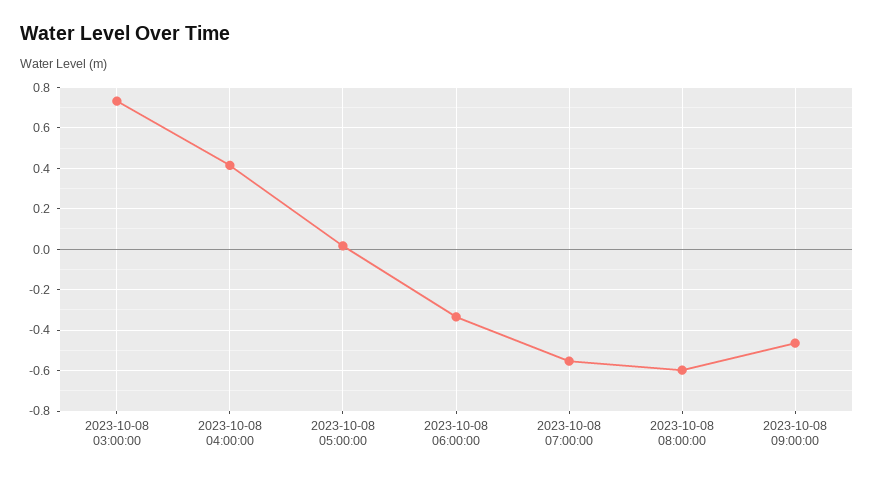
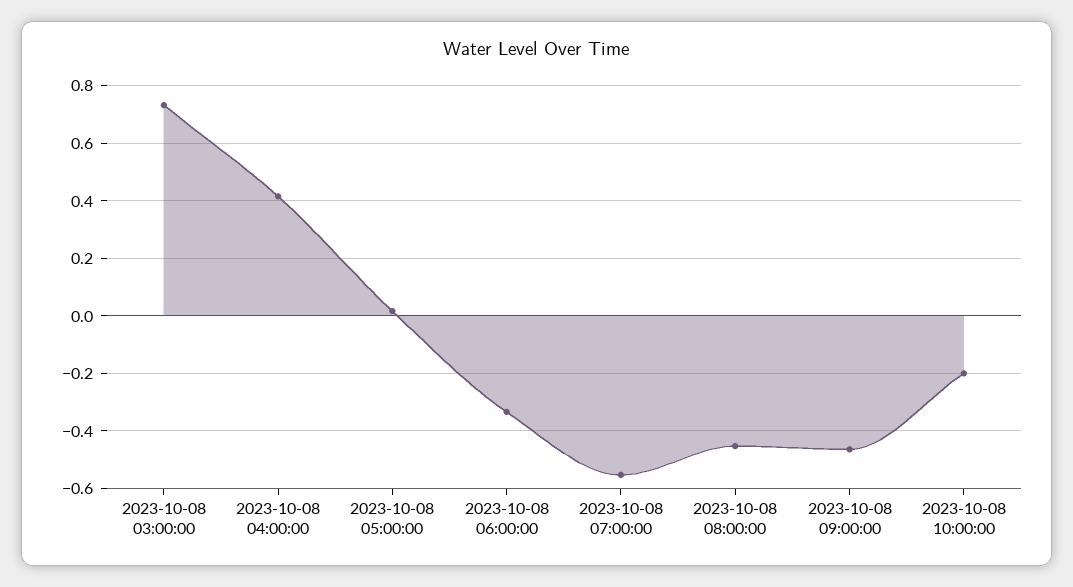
2023-10-08 08:00:00: -0.6 -> -0.45
2023-10-08 10:00:00: none -> -0.2

